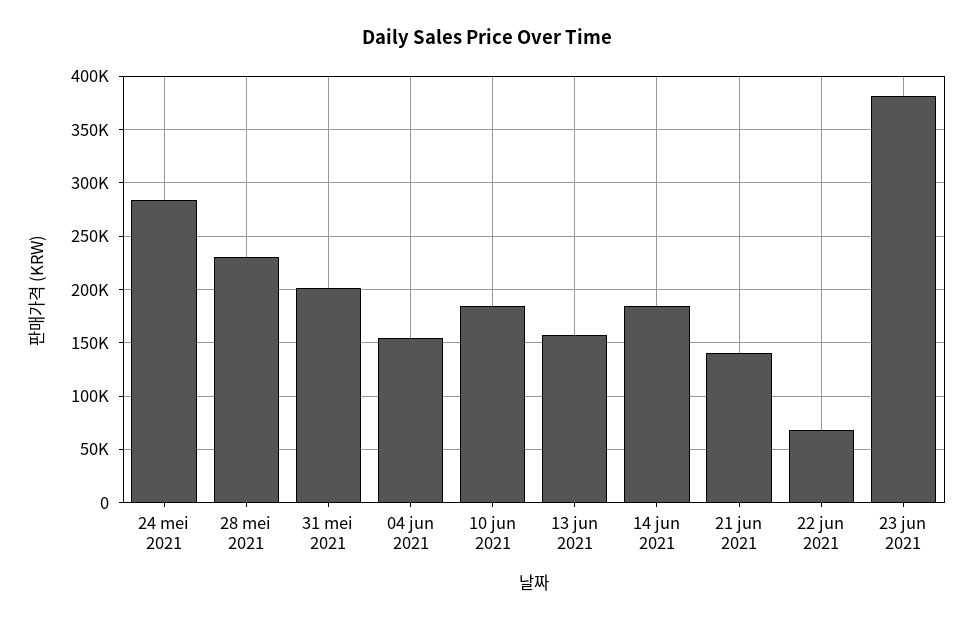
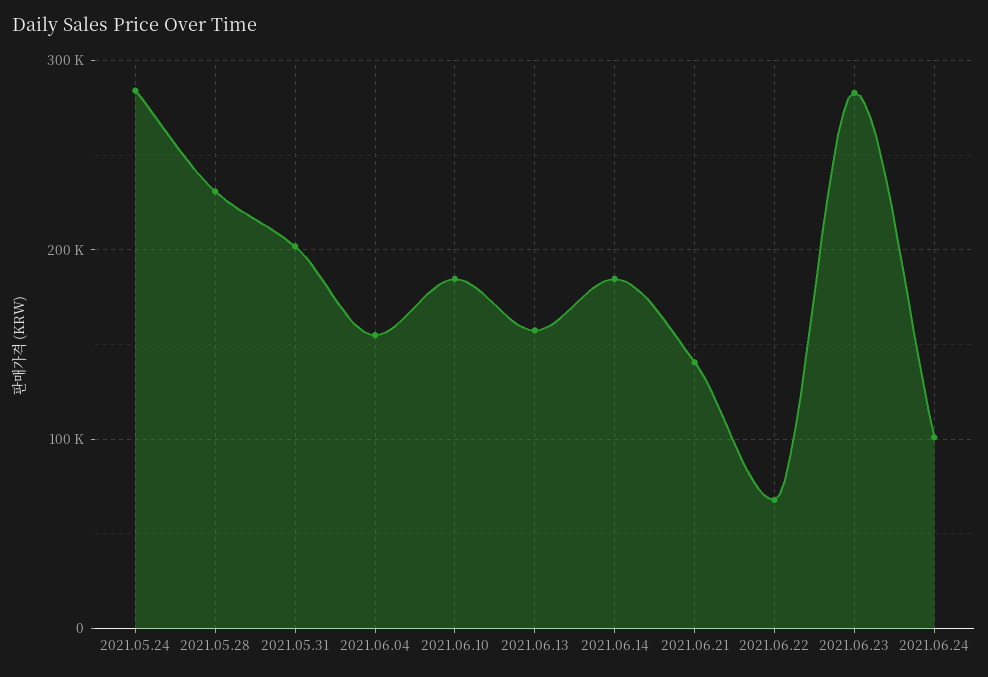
23 jun 2021: 380000 -> 280000
2021.06.24: none -> 100000

